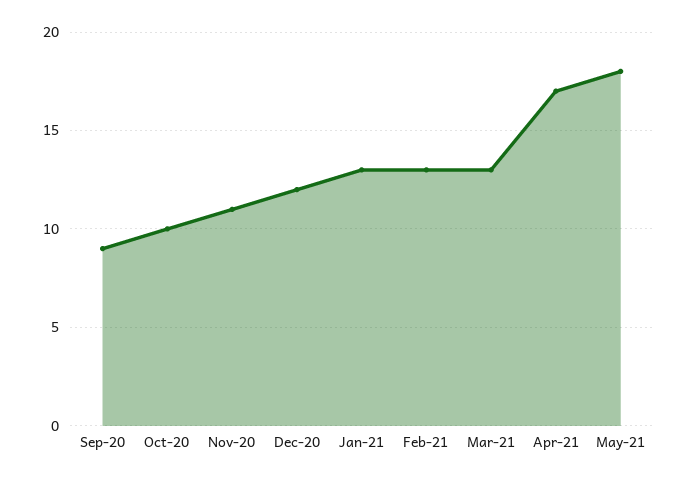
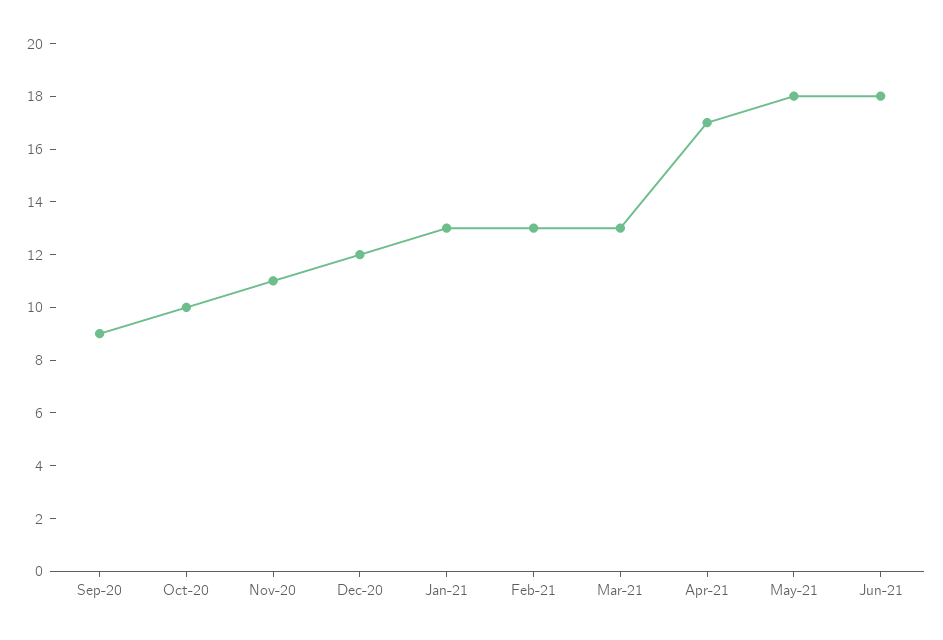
Jun-21: none -> 18

